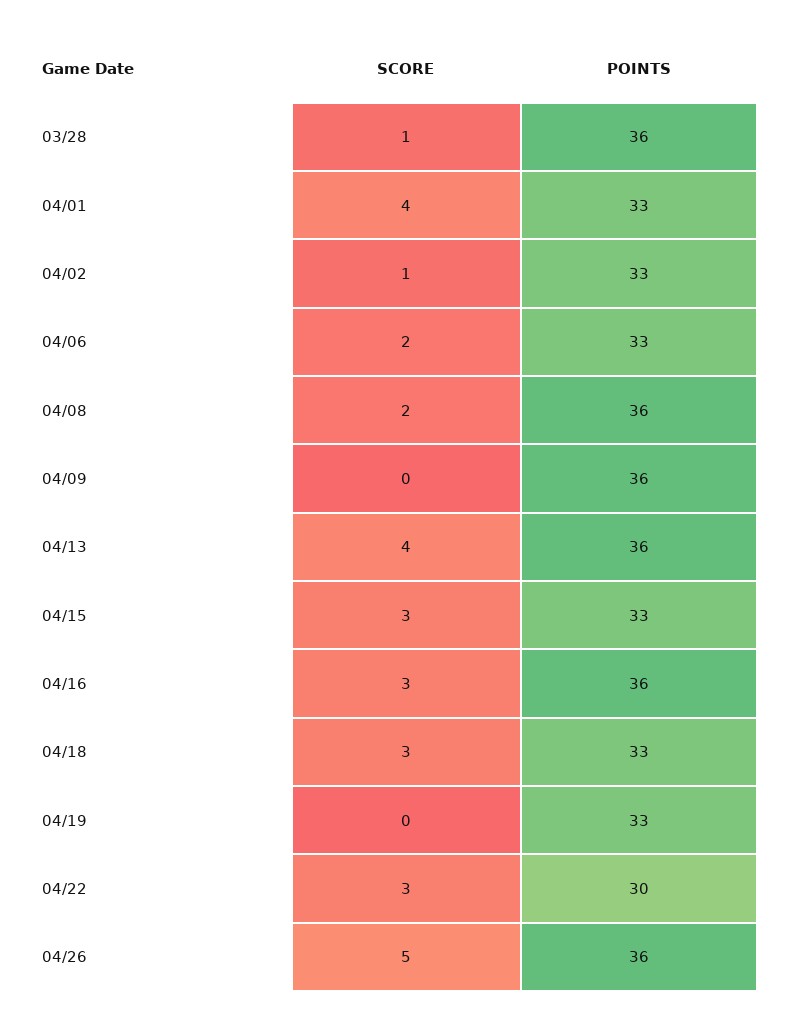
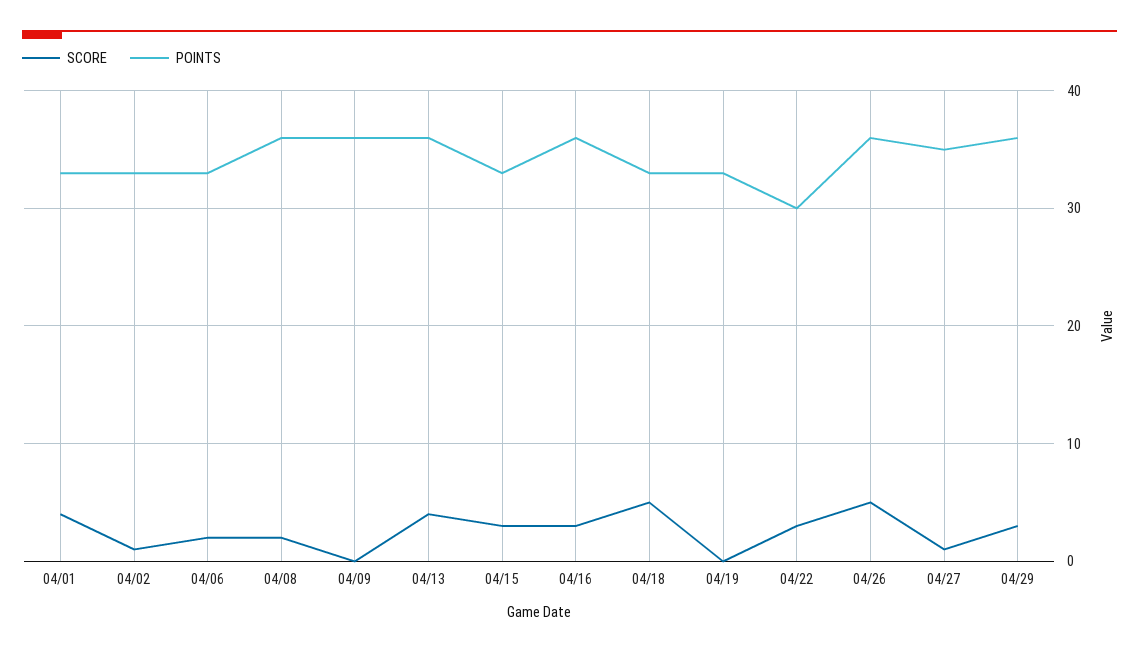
SCORE, 03/28: 1 -> none
POINTS, 03/28: 36 -> none
SCORE, 04/18: 3 -> 5
SCORE, 04/27: none -> 1
POINTS, 04/27: none -> 35
SCORE, 04/29: none -> 3
POINTS, 04/29: none -> 36

